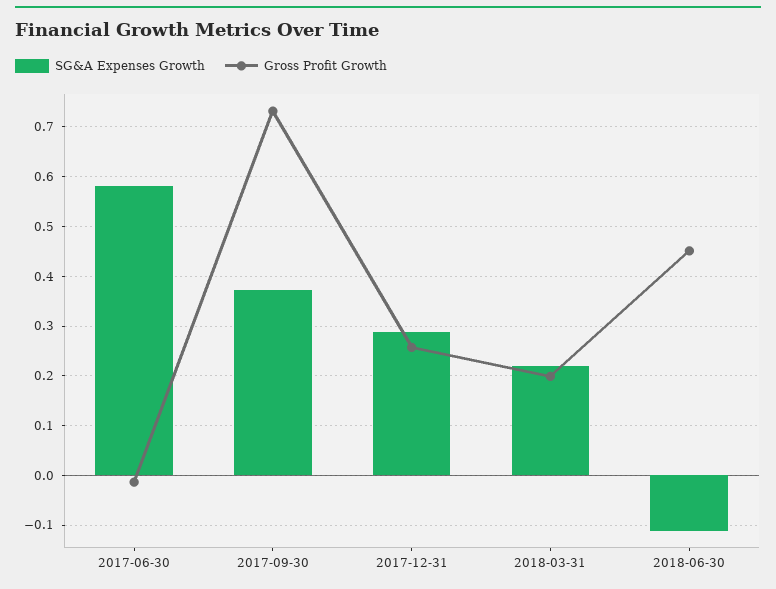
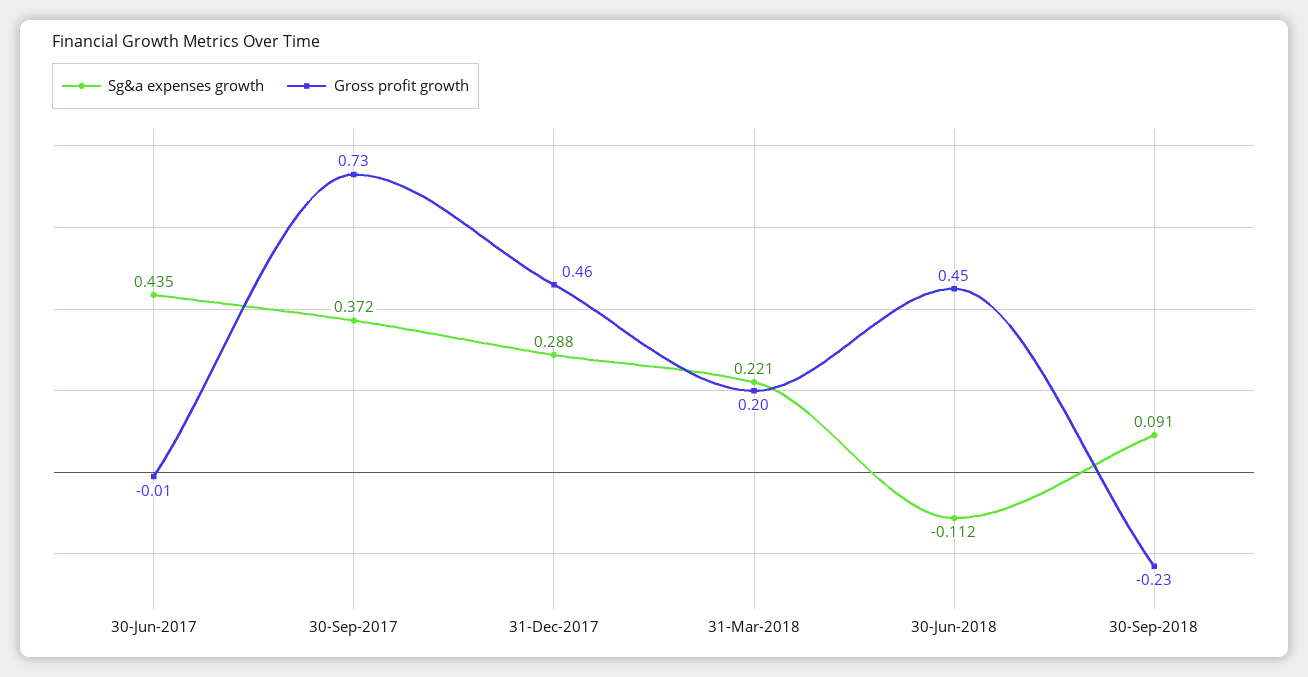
SG&A Expenses Growth, 2017-06-30: 0.58 -> 0.435
Gross Profit Growth, 2017-12-31: 0.26 -> 0.46
SG&A Expenses Growth, 30-Sep-2018: none -> 0.091
Gross Profit Growth, 30-Sep-2018: none -> -0.23

